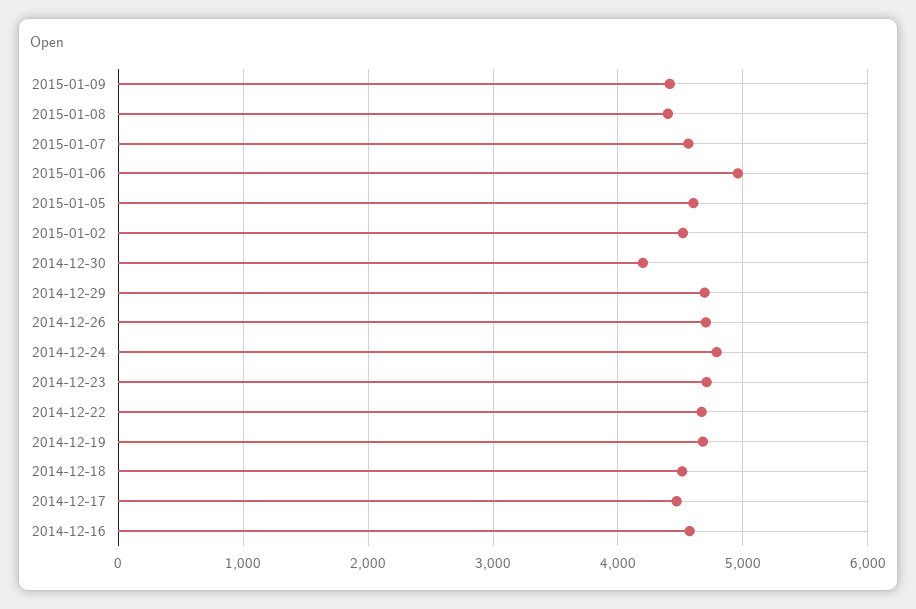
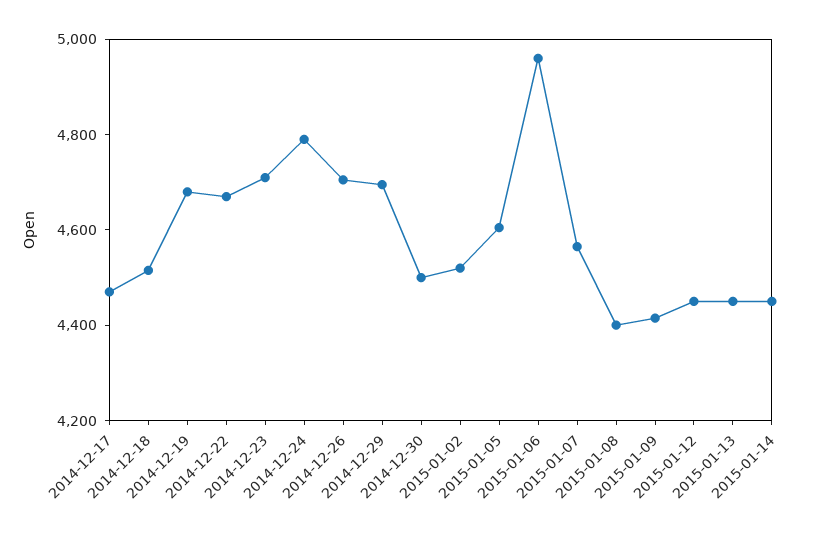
2014-12-30: 4200 -> 4500
2014-12-16: 4600 -> none
2015-01-12: none -> 4450
2015-01-13: none -> 4450
2015-01-14: none -> 4450

